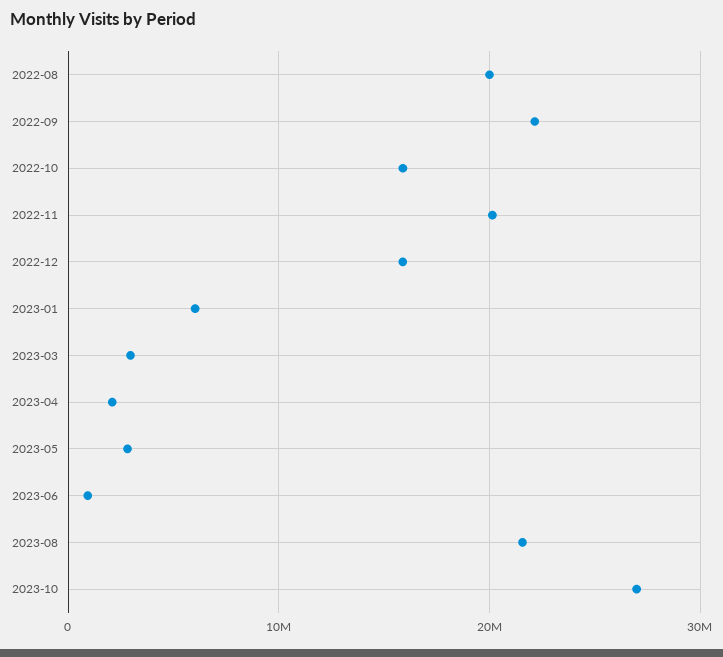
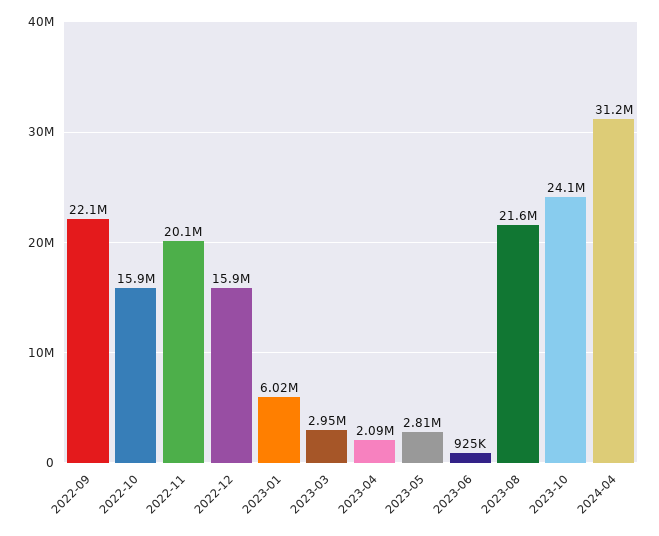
2022-08: 20000000 -> none
2023-10: 27000000 -> 24100000
2024-04: none -> 31200000

